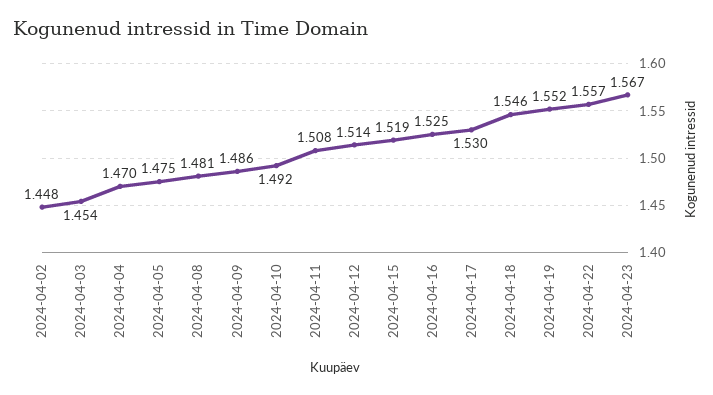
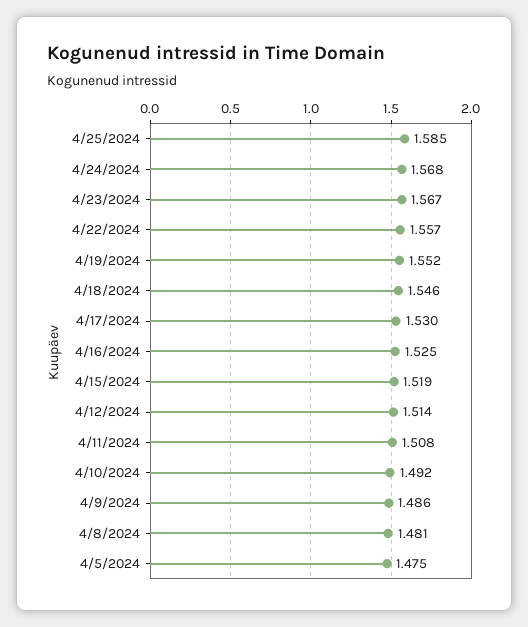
2024-04-02: 1.448 -> none
2024-04-03: 1.454 -> none
2024-04-04: 1.47 -> none
4/25/2024: none -> 1.585
4/24/2024: none -> 1.568

